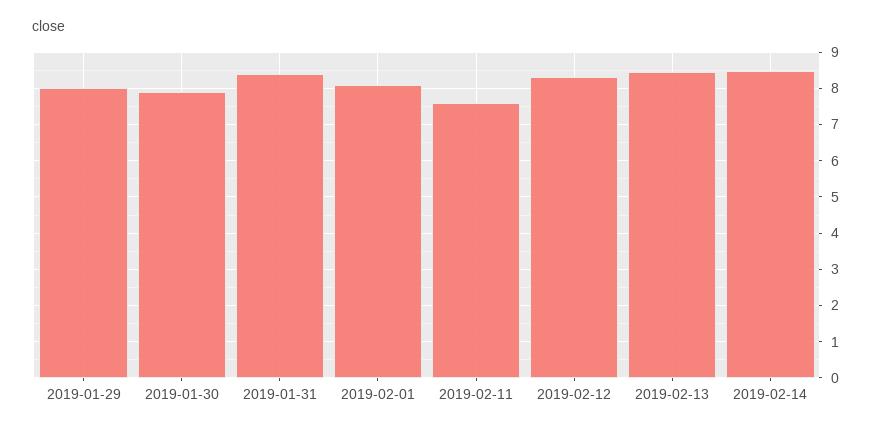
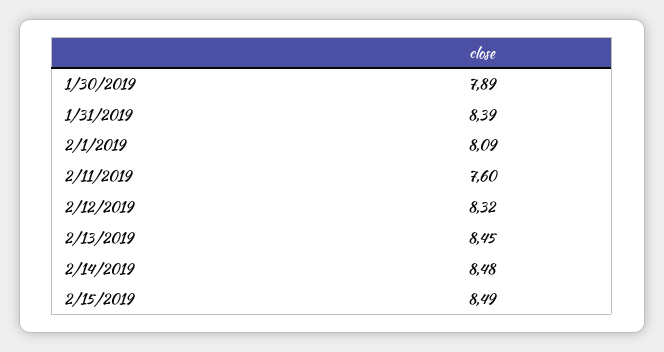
2019-01-29: 8 -> none
2/15/2019: none -> 8.49

